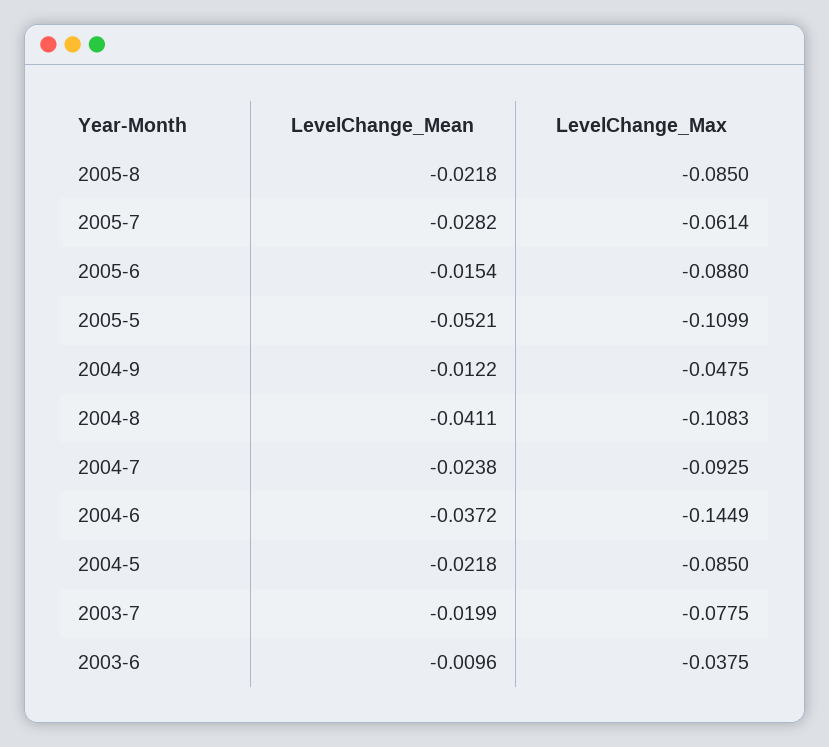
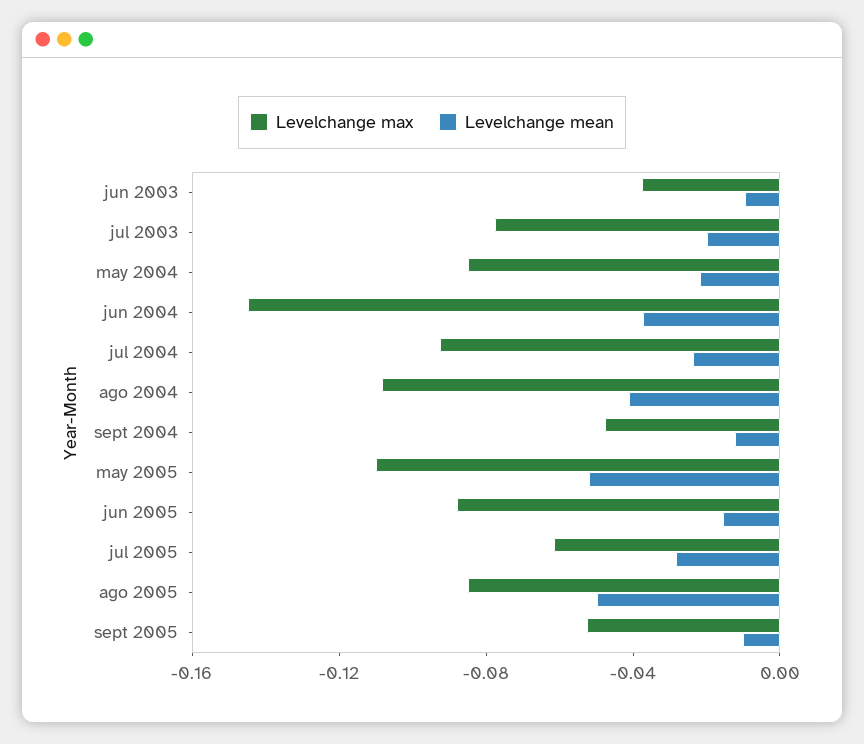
LevelChange_Mean, 2005-8: -0.0218 -> -0.05
LevelChange_Max, sept 2005: none -> -0.05
LevelChange_Mean, sept 2005: none -> -0.01

